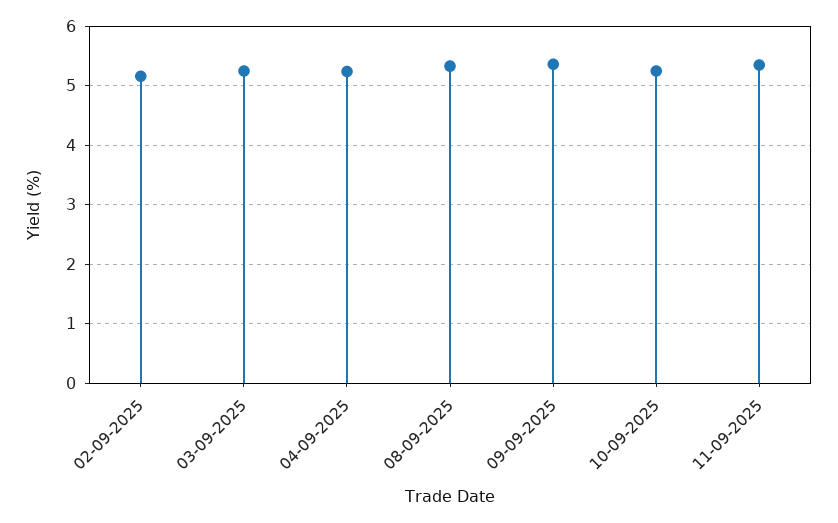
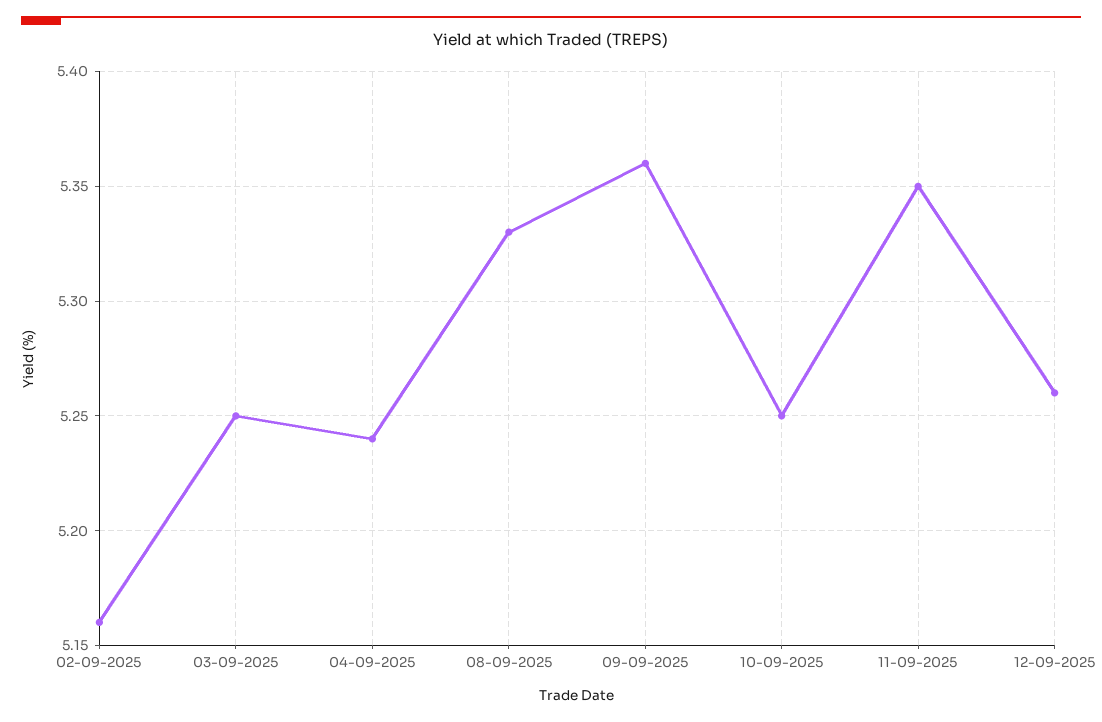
12-09-2025: none -> 5.26

